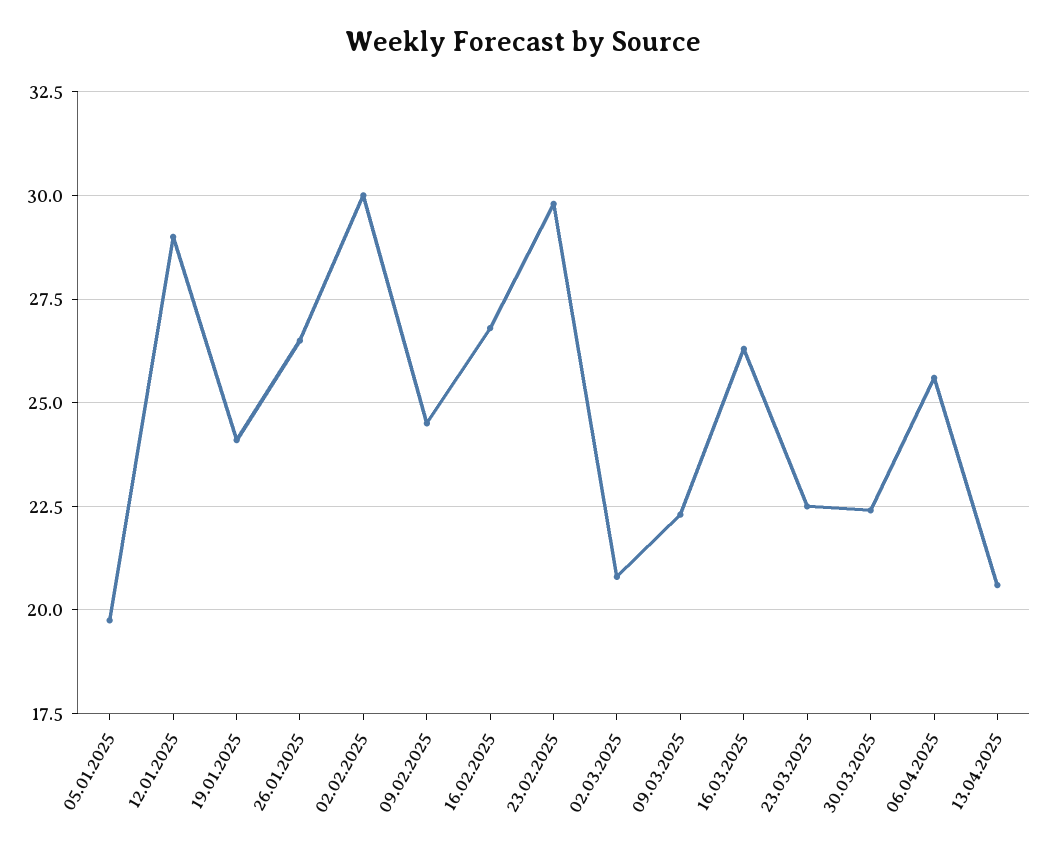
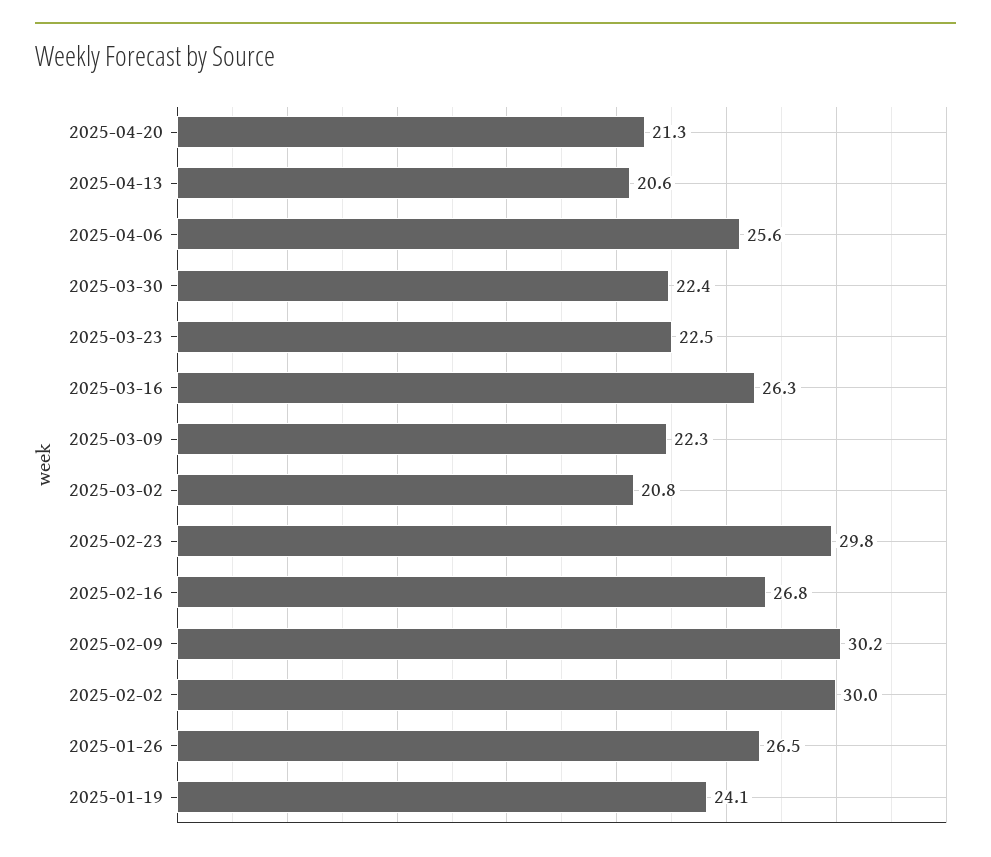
05.01.2025: 19.75 -> none
12.01.2025: 29 -> none
09.02.2025: 24.5 -> 30.2
2025-04-20: none -> 21.3

